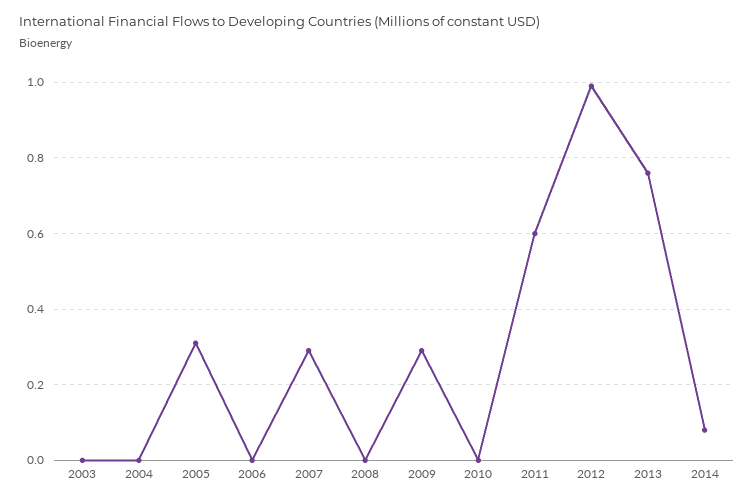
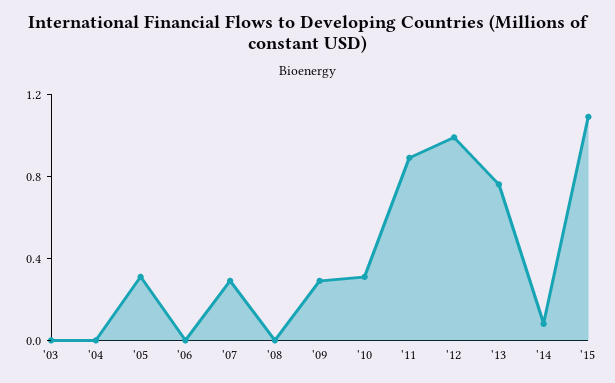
2010: 0 -> 0.3
2011: 0.6 -> 0.9
'15: none -> 1.1

